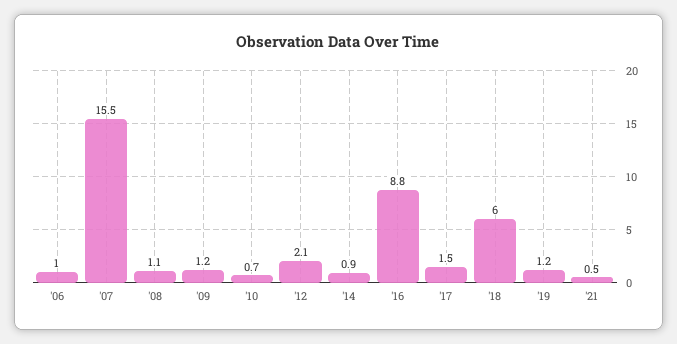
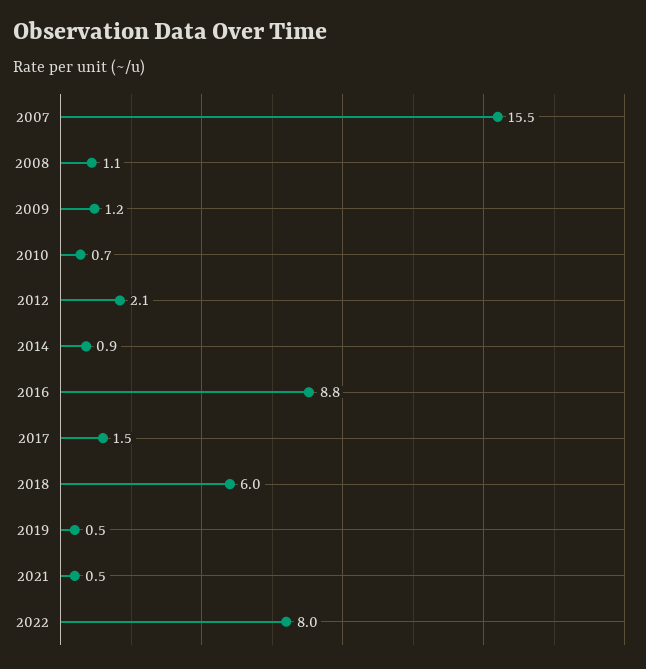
'06: 1 -> none
'19: 1.2 -> 0.5
2022: none -> 8

